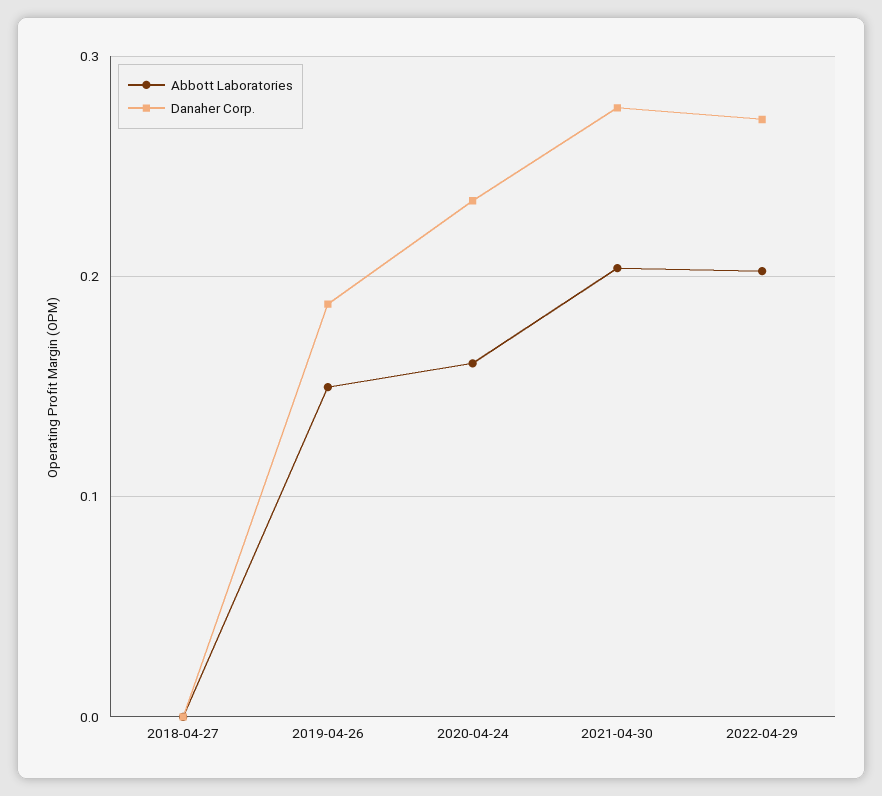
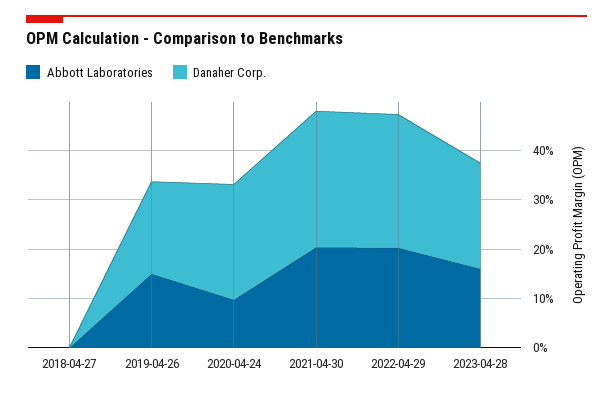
Abbott Laboratories, 2020-04-24: 0.16 -> 0.1
Abbott Laboratories, 2023-04-28: none -> 0.16
Danaher Corp., 2023-04-28: none -> 0.22

